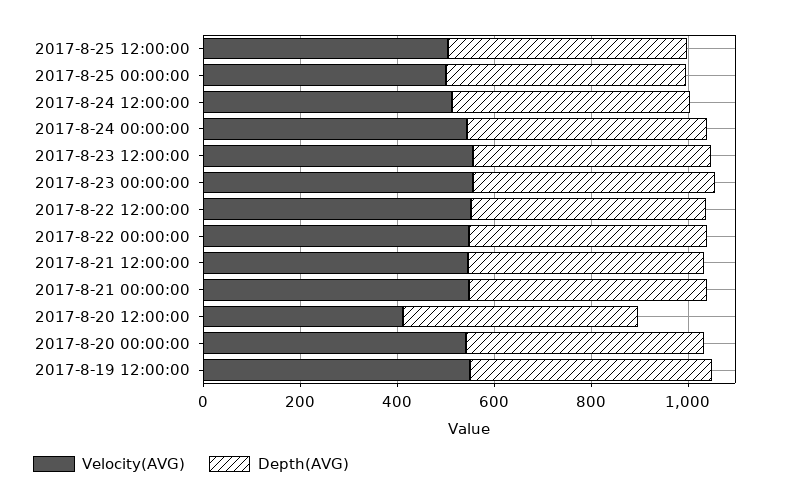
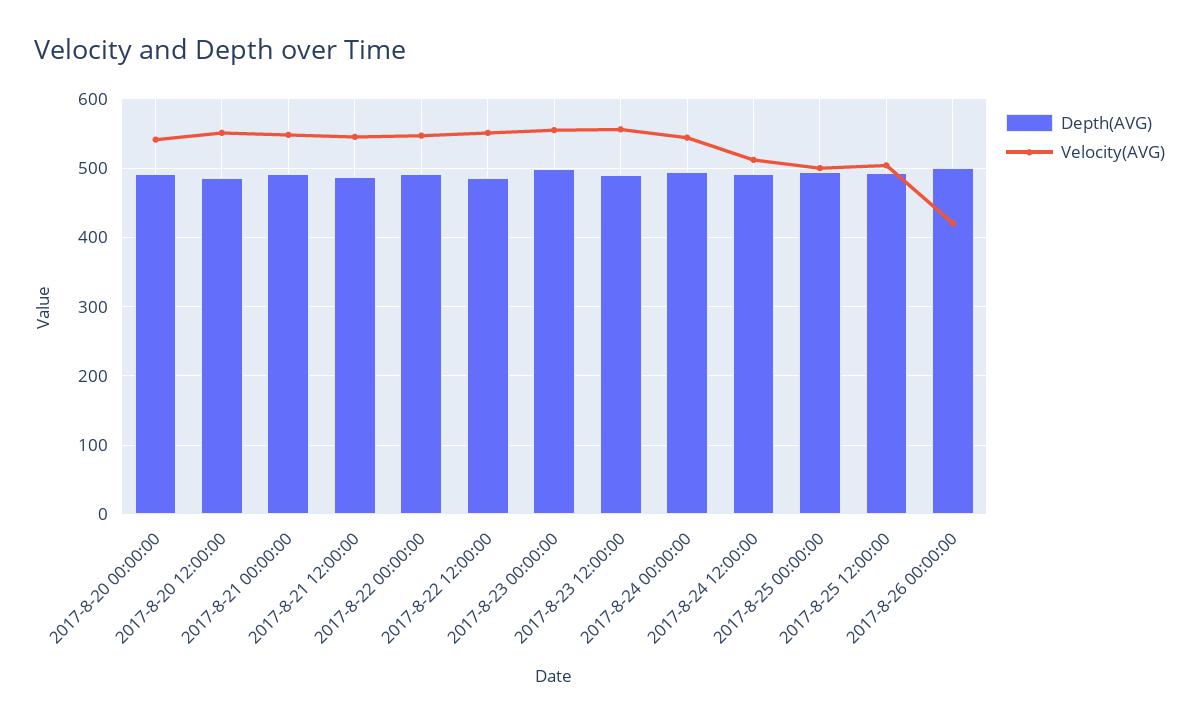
Velocity(AVG), 2017-8-20 12:00:00: 400 -> 550
Velocity(AVG), 2017-8-19 12:00:00: 550 -> none
Depth(AVG), 2017-8-19 12:00:00: 500 -> none
Depth(AVG), 2017-8-26 00:00:00: none -> 500
Velocity(AVG), 2017-8-26 00:00:00: none -> 420

